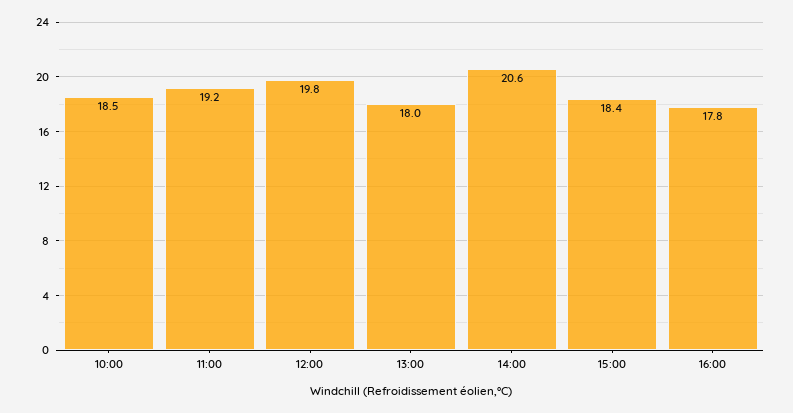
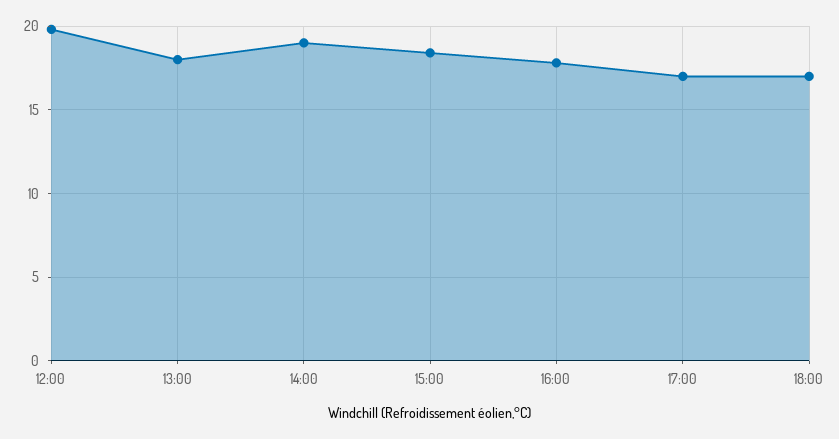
10:00: 18.5 -> none
11:00: 19.2 -> none
14:00: 20.6 -> 19
17:00: none -> 17
18:00: none -> 17

